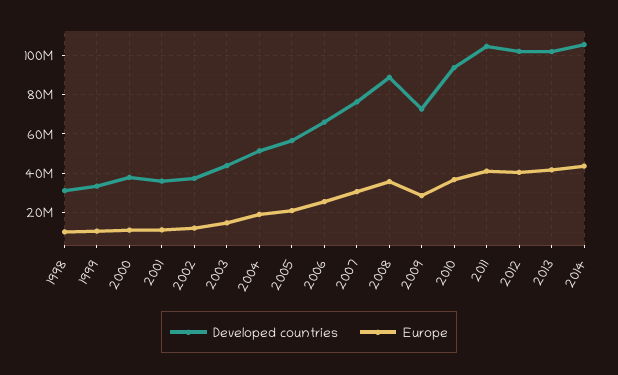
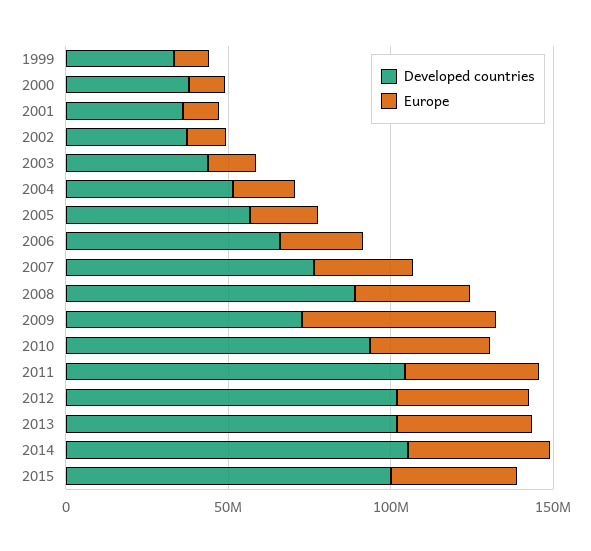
Developed countries, 1998: 30000000 -> none
Europe, 1998: 10000000 -> none
Europe, 2009: 30000000 -> 60000000
Developed countries, 2015: none -> 100000000
Europe, 2015: none -> 40000000

